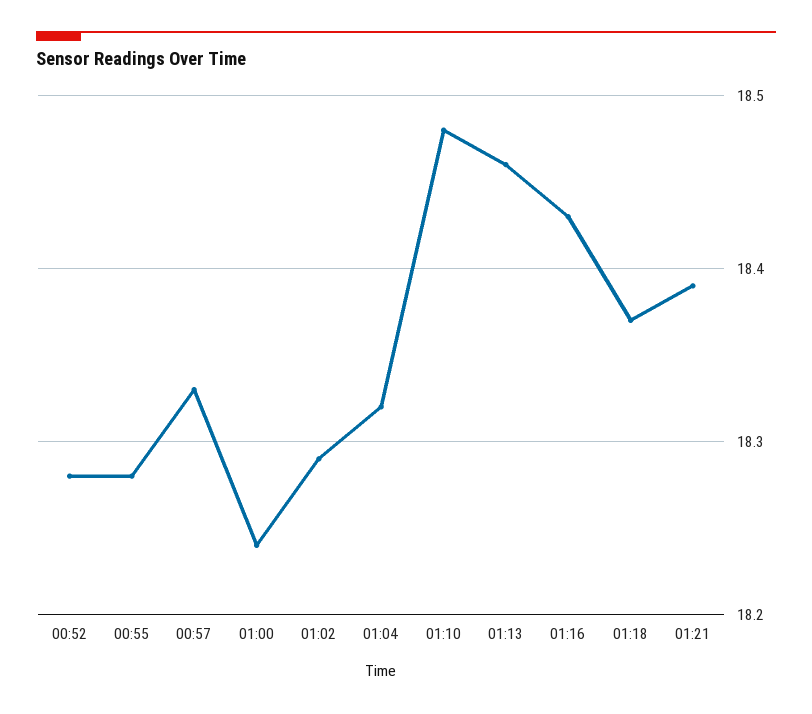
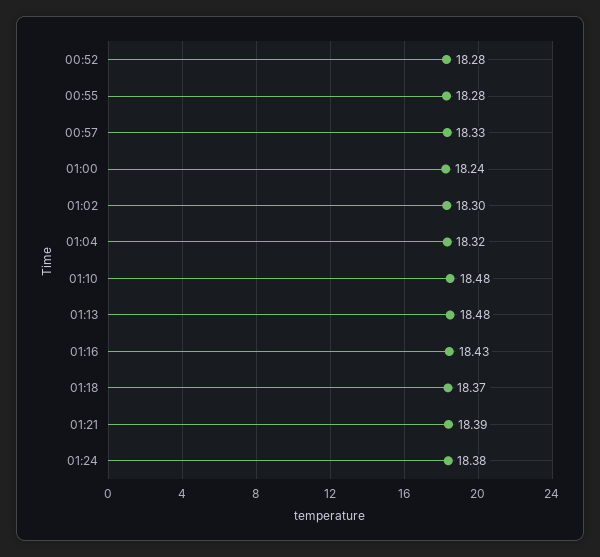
01:02: 18.29 -> 18.3
01:13: 18.46 -> 18.48
01:24: none -> 18.38

